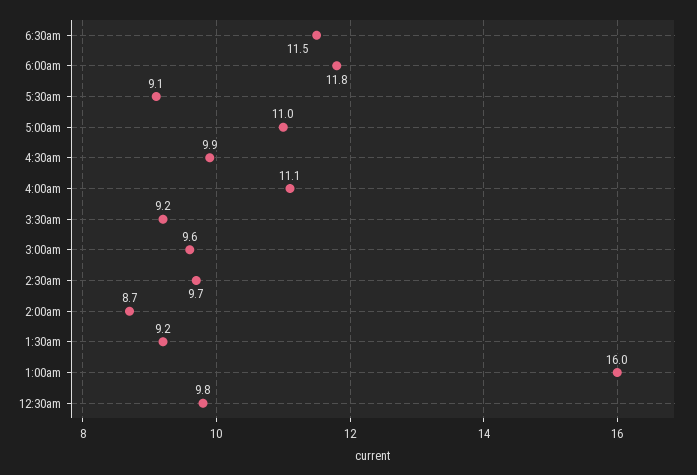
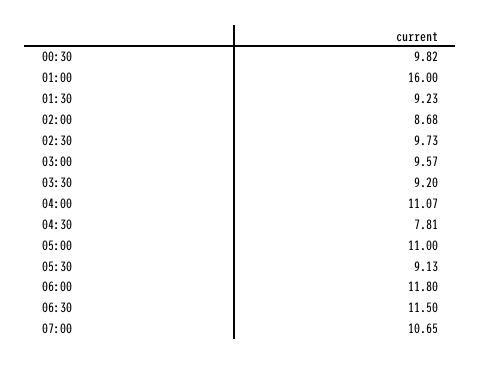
4:30am: 9.9 -> 7.81
07:00: none -> 10.65

